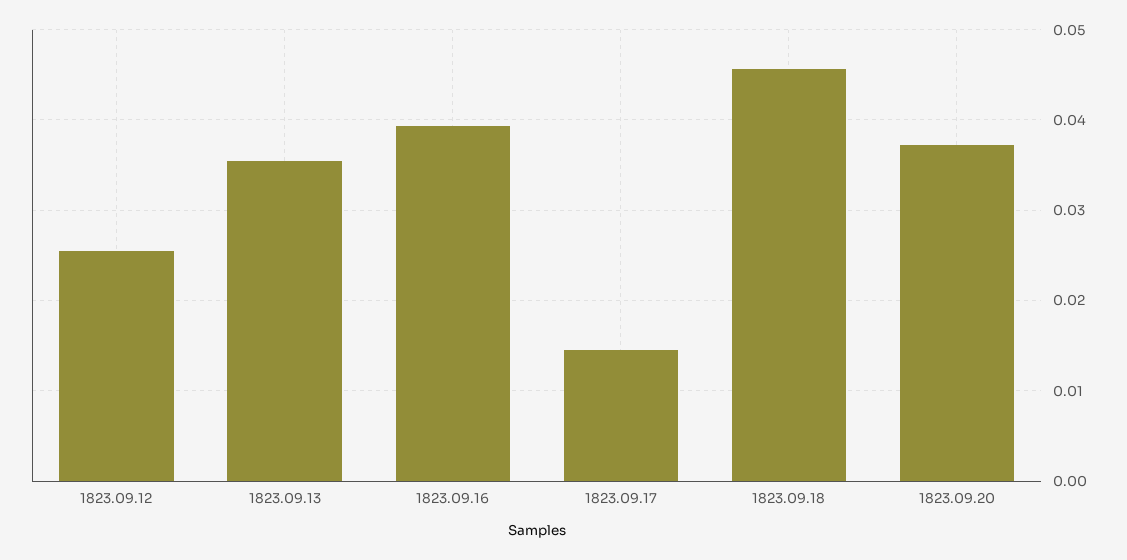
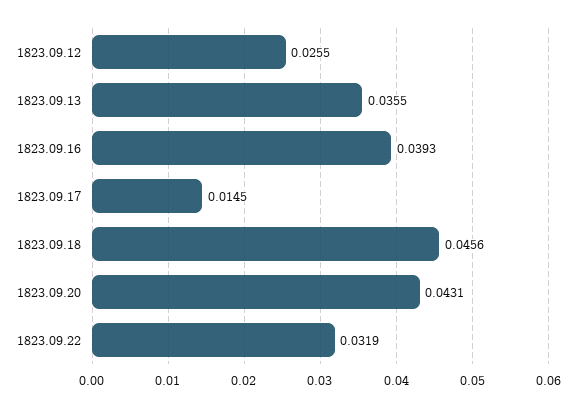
1823.09.20: 0.037 -> 0.0431
1823.09.22: none -> 0.0319

